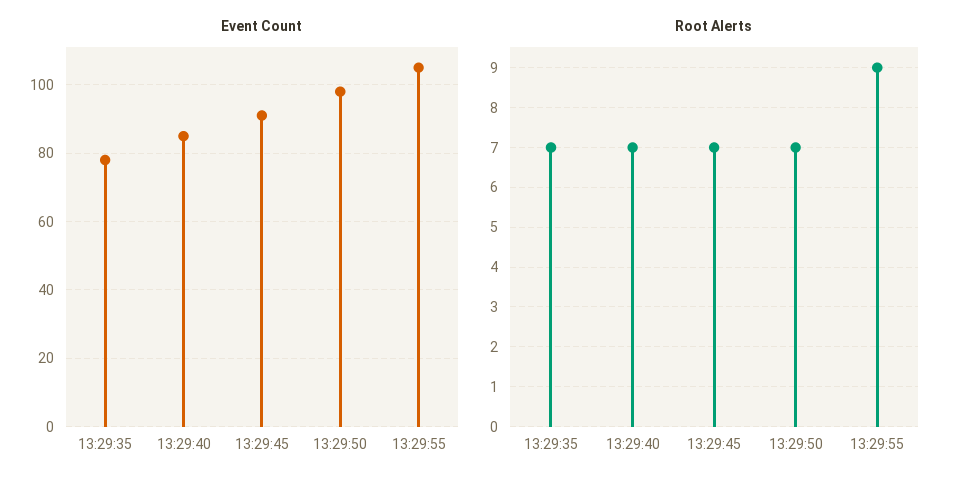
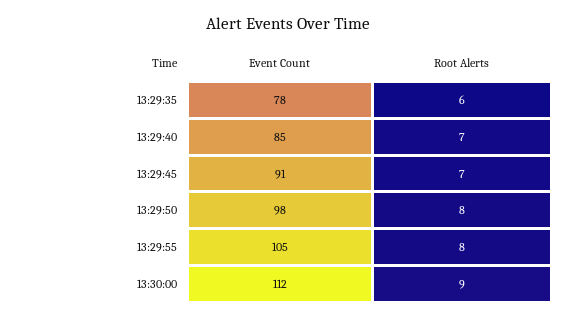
Root Alerts, 13:29:35: 7 -> 6
Root Alerts, 13:29:50: 7 -> 8
Root Alerts, 13:29:55: 9 -> 8
Event Count, 13:30:00: none -> 112
Root Alerts, 13:30:00: none -> 9

